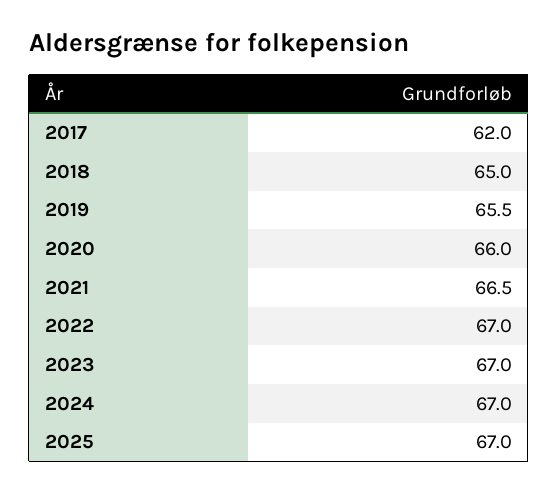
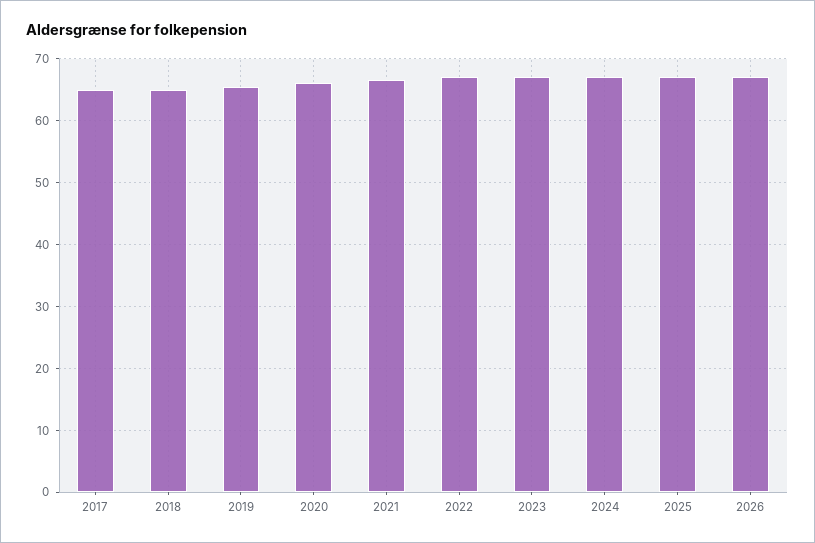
2017: 62 -> 65
2026: none -> 67

